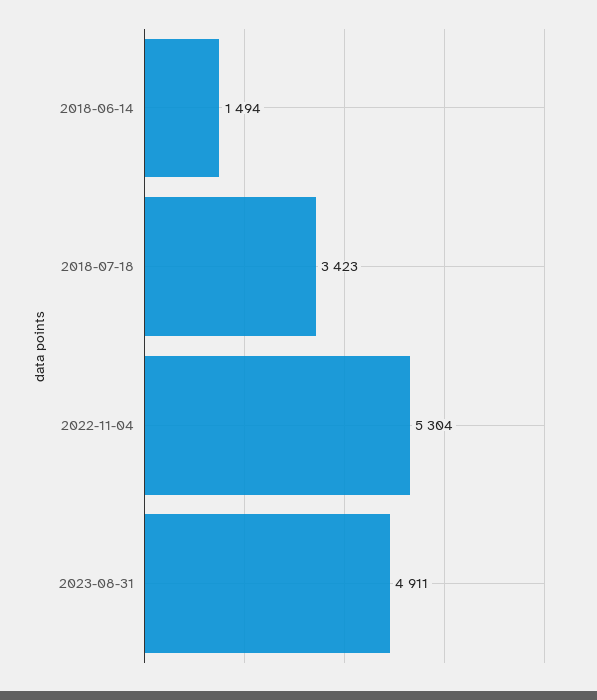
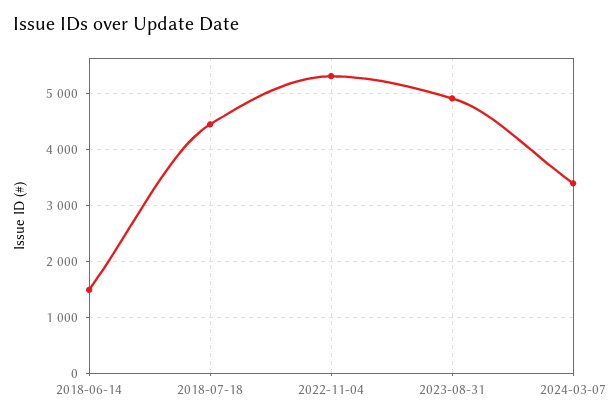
2018-07-18: 3423 -> 4400
2024-03-07: none -> 3400

